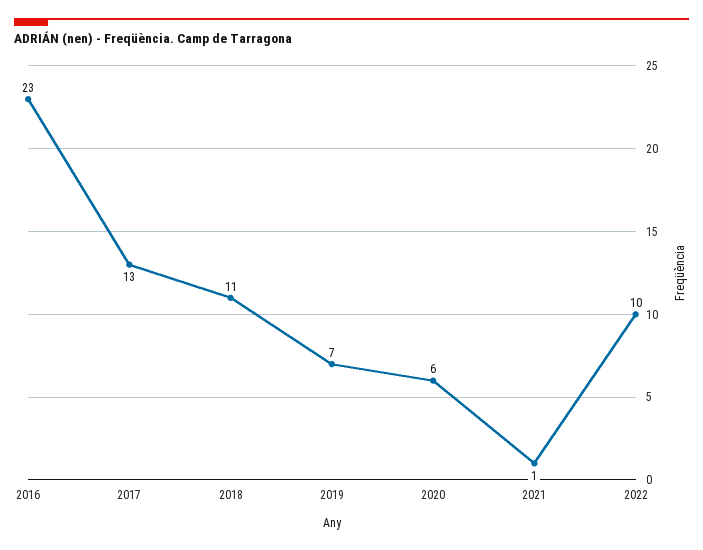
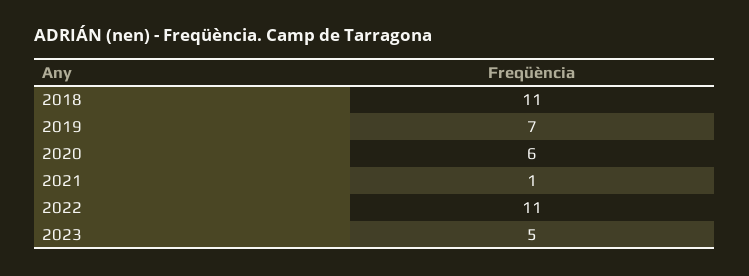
2016: 23 -> none
2017: 13 -> none
2022: 10 -> 11
2023: none -> 5

